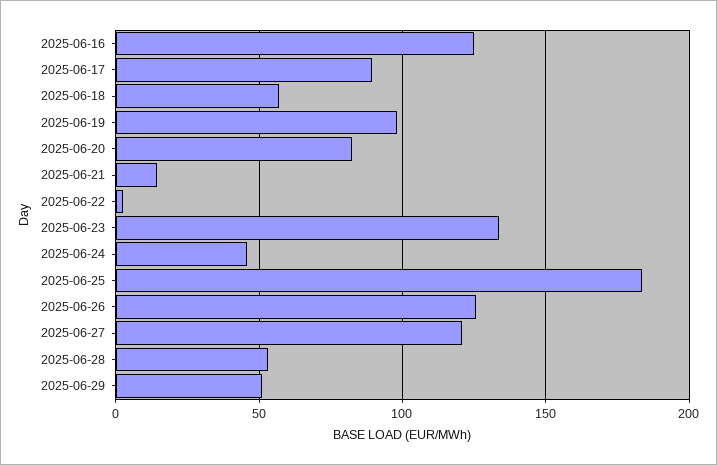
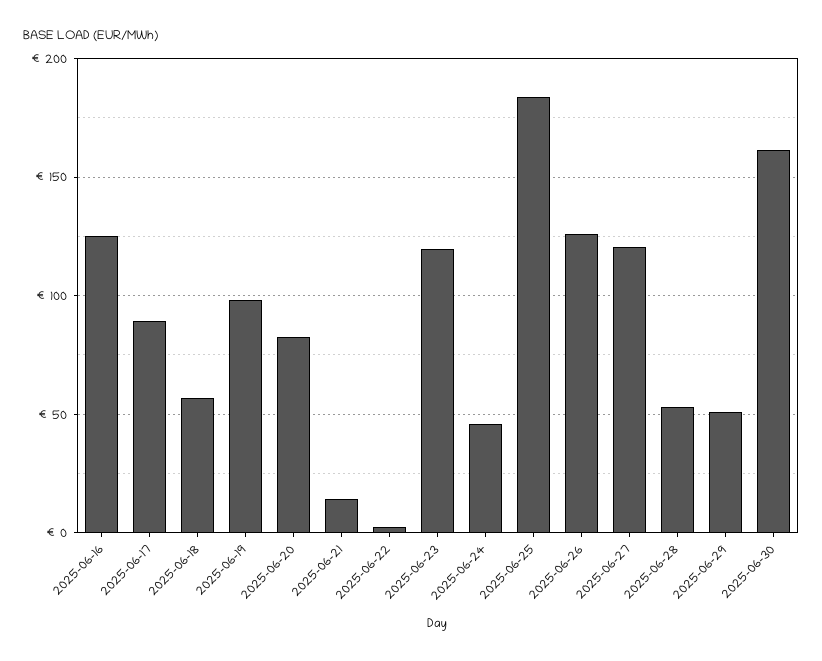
2025-06-23: 135 -> 120
2025-06-30: none -> 160

